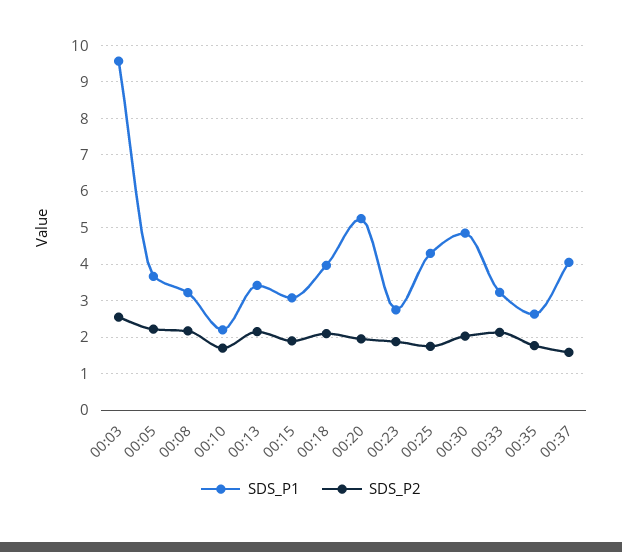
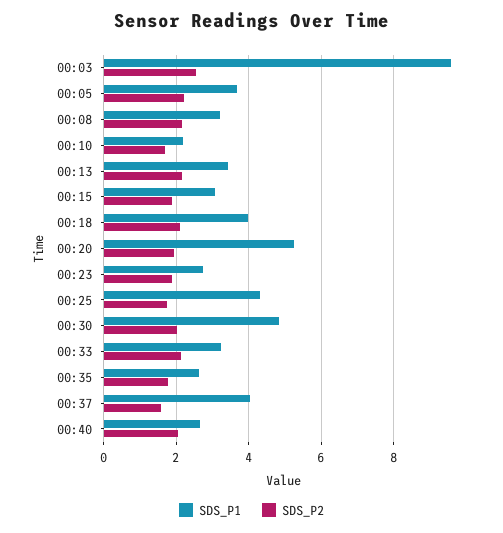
SDS_P1, 00:40: none -> 2.6
SDS_P2, 00:40: none -> 2

